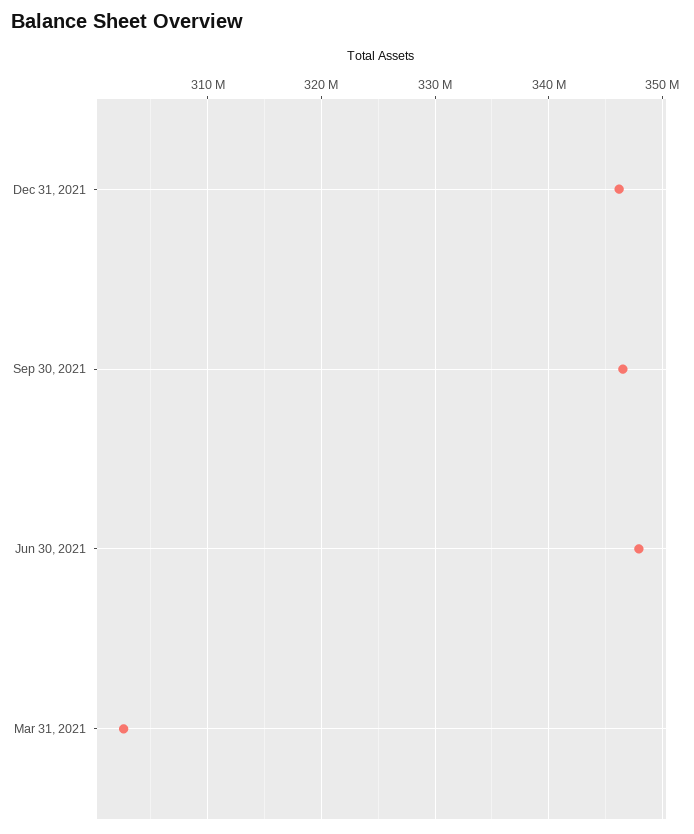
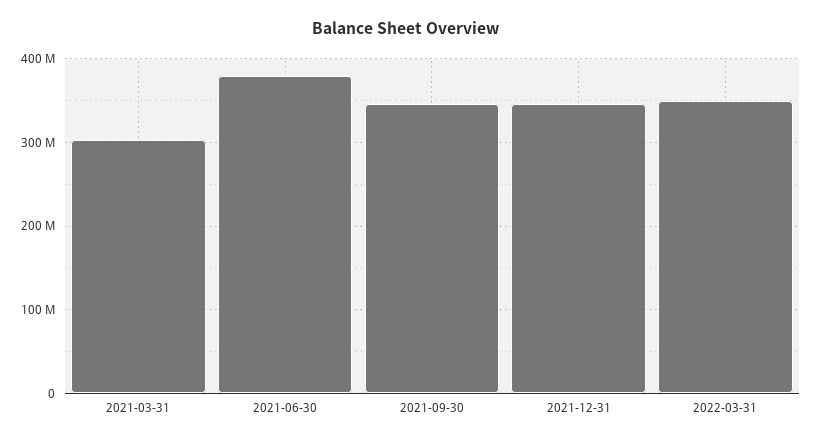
Jun 30, 2021: 348000000 -> 380000000
2022-03-31: none -> 350000000

